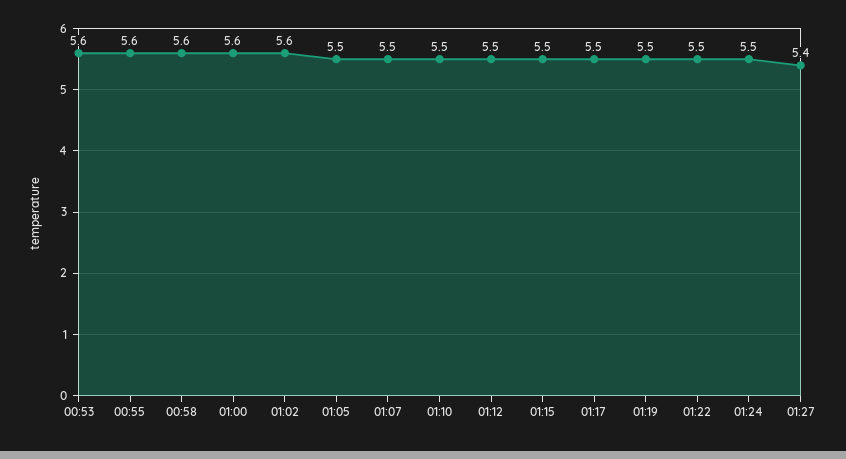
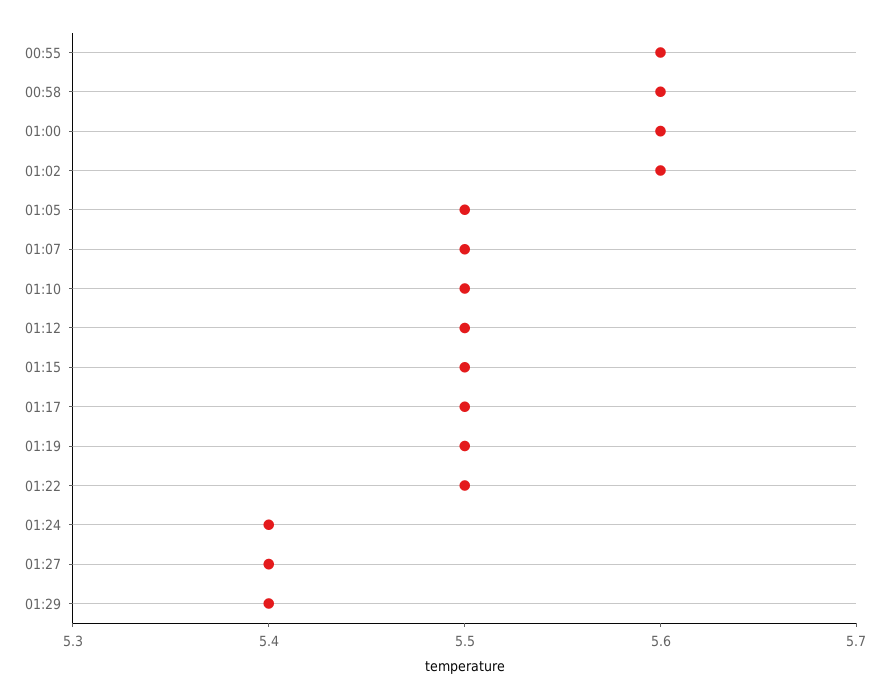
00:53: 5.6 -> none
01:24: 5.5 -> 5.4
01:29: none -> 5.4

